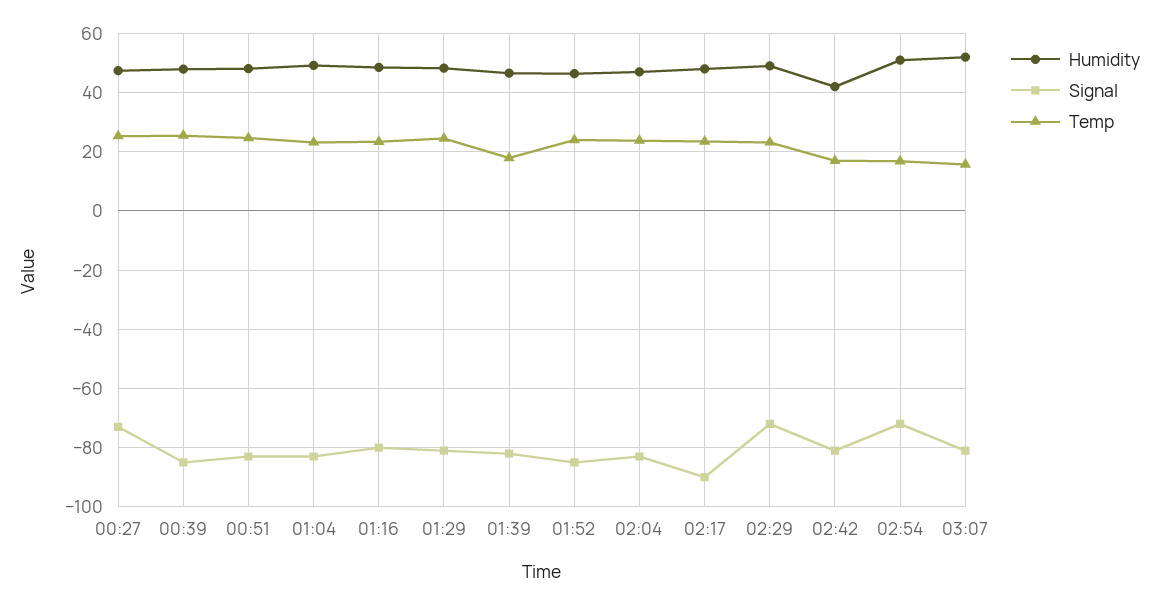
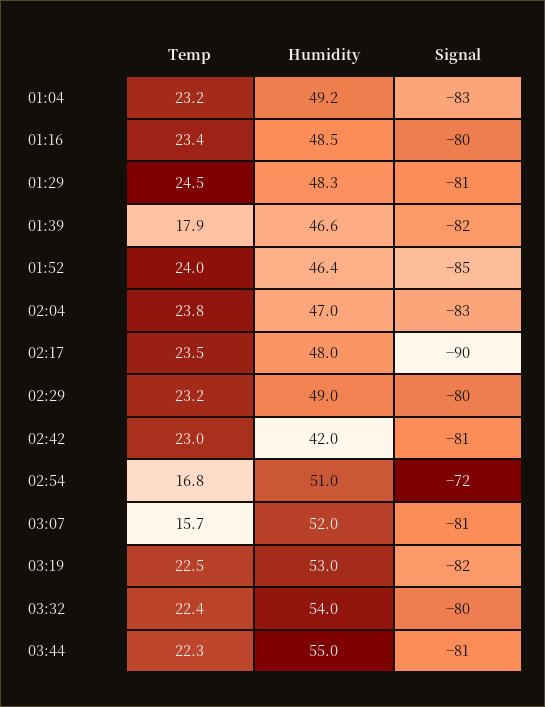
Humidity, 00:27: 47.5 -> none
Signal, 00:27: -72.5 -> none
Temp, 00:27: 25 -> none
Humidity, 00:39: 47.5 -> none
Signal, 00:39: -85 -> none
Temp, 00:39: 25 -> none
Humidity, 00:51: 47.5 -> none
Signal, 00:51: -82.5 -> none
Temp, 00:51: 25 -> none
Signal, 02:29: -72.5 -> -80
Temp, 02:42: 17.5 -> 23
Temp, 03:19: none -> 22.5
Humidity, 03:19: none -> 53
Signal, 03:19: none -> -82
Temp, 03:32: none -> 22.4
Humidity, 03:32: none -> 54
Signal, 03:32: none -> -80
Temp, 03:44: none -> 22.3
Humidity, 03:44: none -> 55
Signal, 03:44: none -> -81

